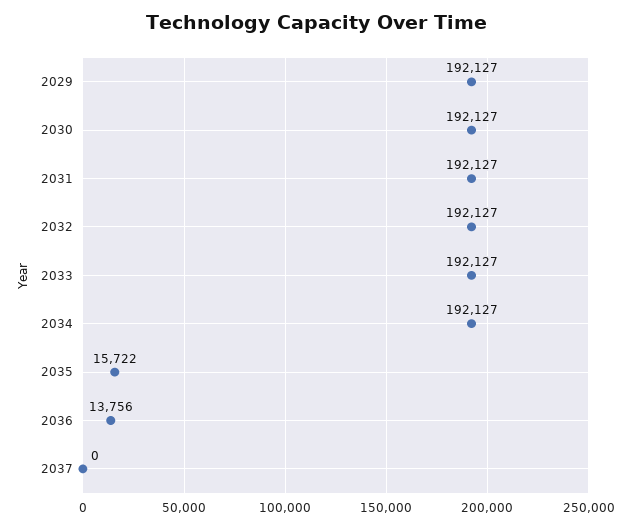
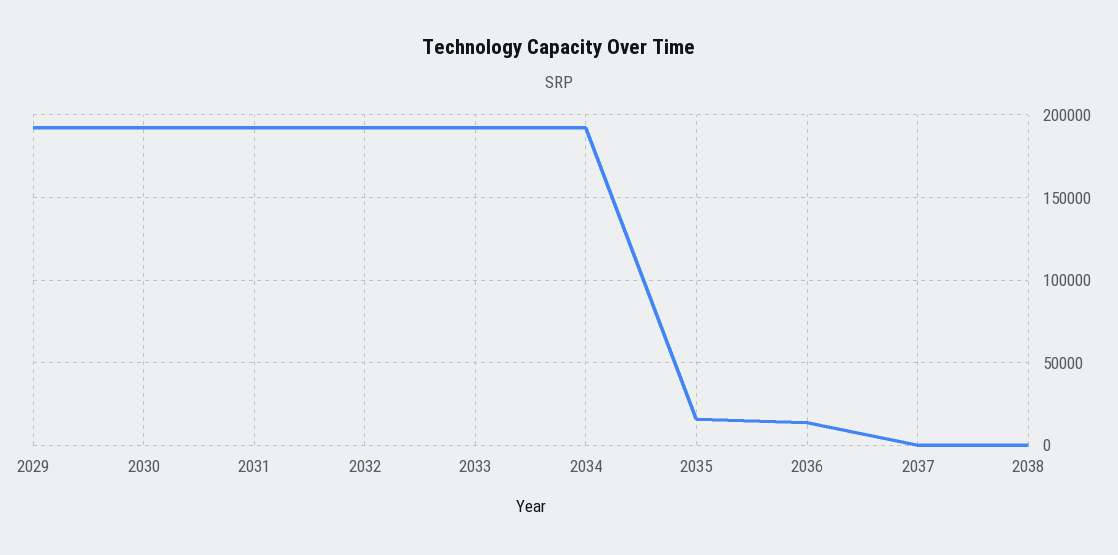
2038: none -> 0

